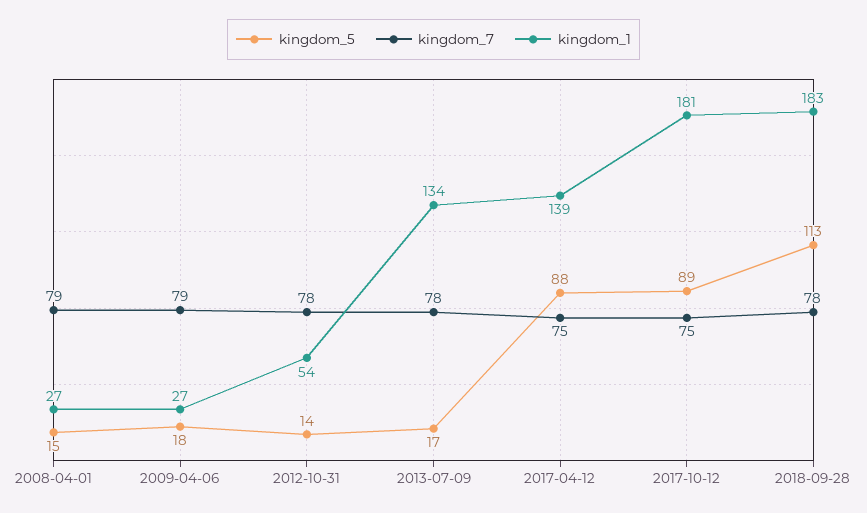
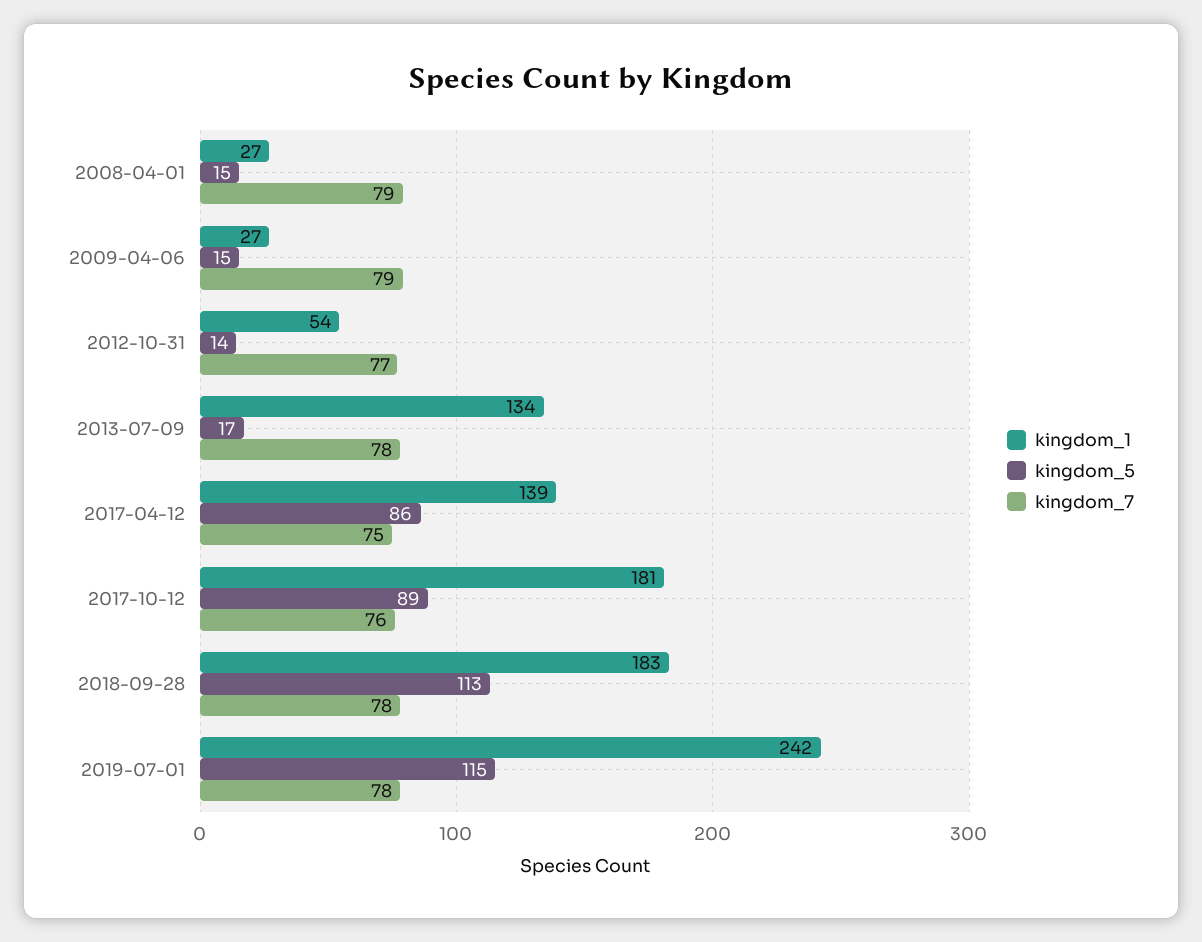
kingdom_5, 2009-04-06: 18 -> 15
kingdom_7, 2012-10-31: 78 -> 77
kingdom_5, 2017-04-12: 88 -> 86
kingdom_7, 2017-10-12: 75 -> 76
kingdom_1, 2019-07-01: none -> 242
kingdom_5, 2019-07-01: none -> 115
kingdom_7, 2019-07-01: none -> 78

